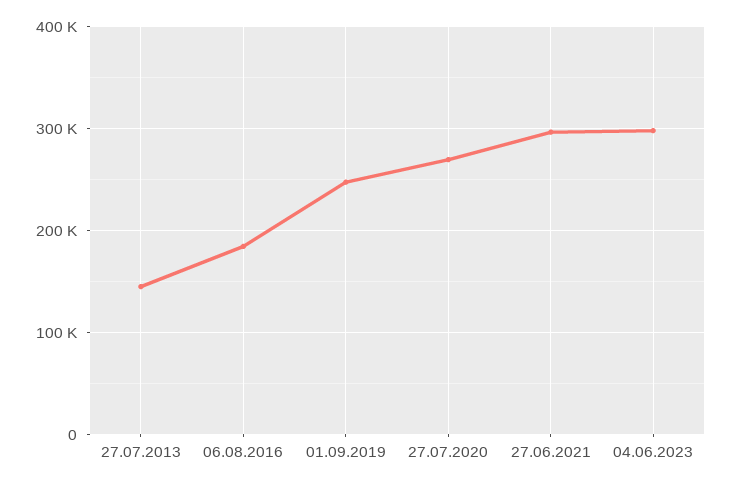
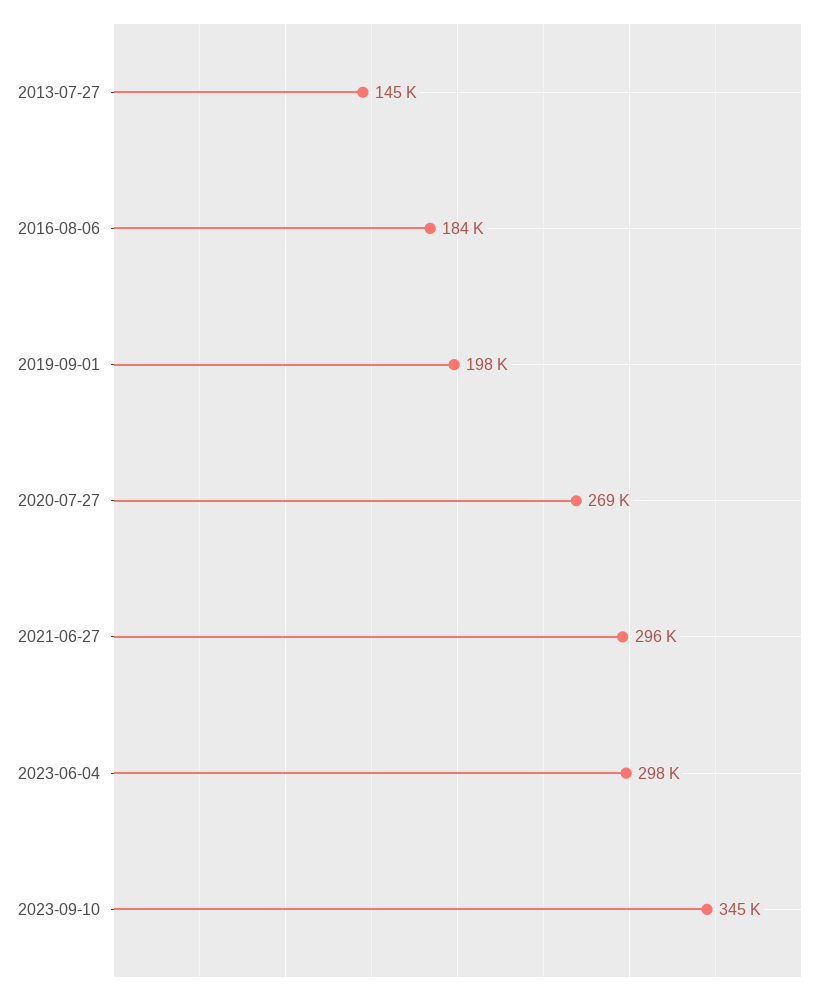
01.09.2019: 250000 -> 198000
2023-09-10: none -> 345000

